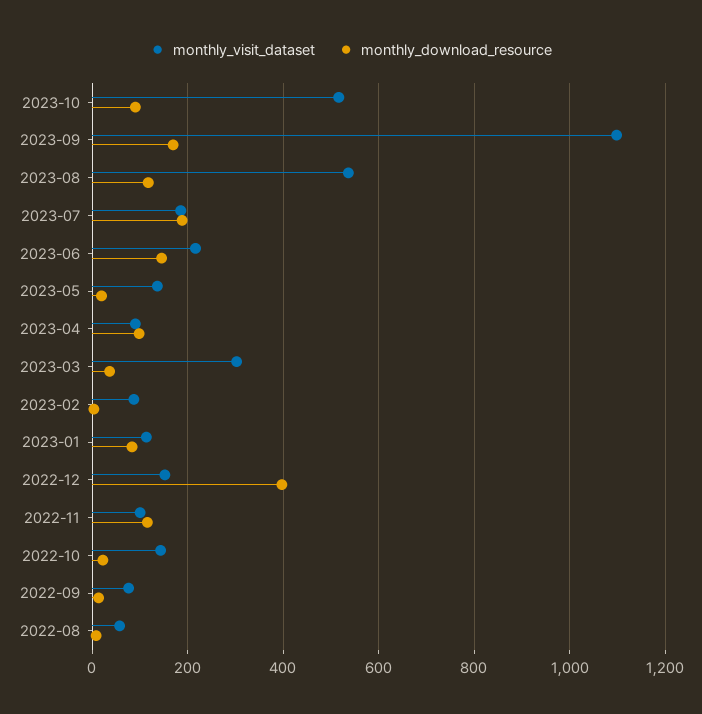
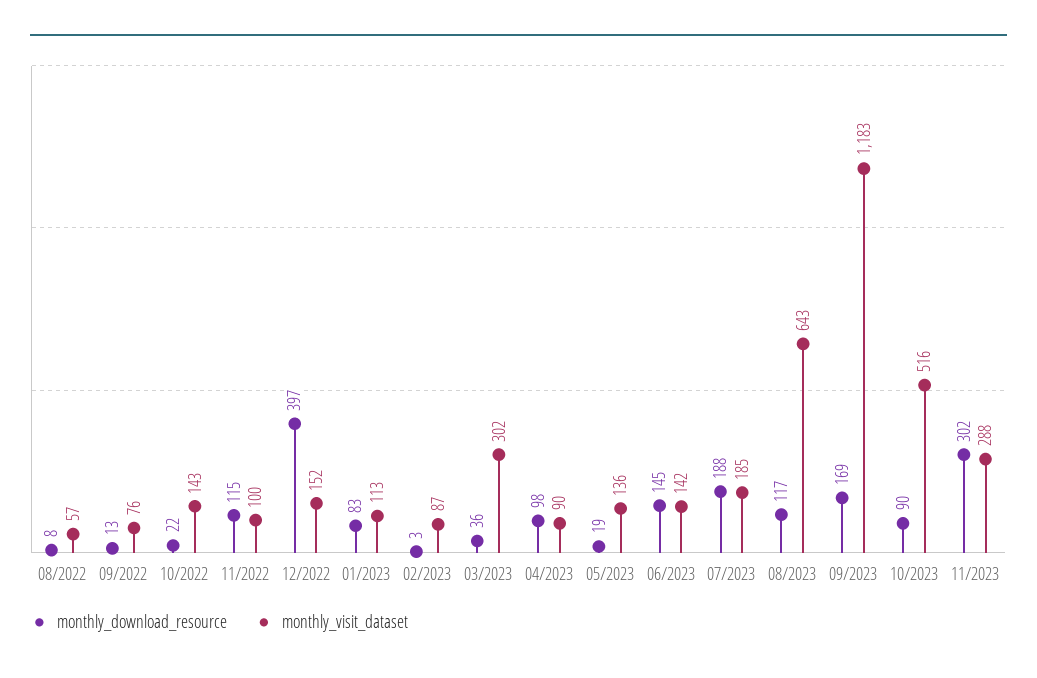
monthly_visit_dataset, 2023-09: 1100 -> 1183
monthly_visit_dataset, 2023-08: 540 -> 643
monthly_visit_dataset, 2023-06: 220 -> 142
monthly_download_resource, 11/2023: none -> 302
monthly_visit_dataset, 11/2023: none -> 288

